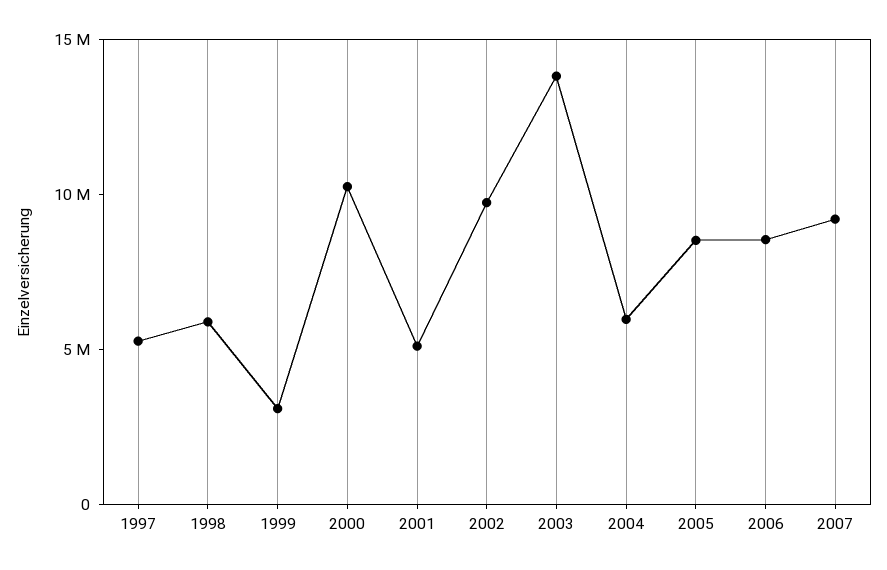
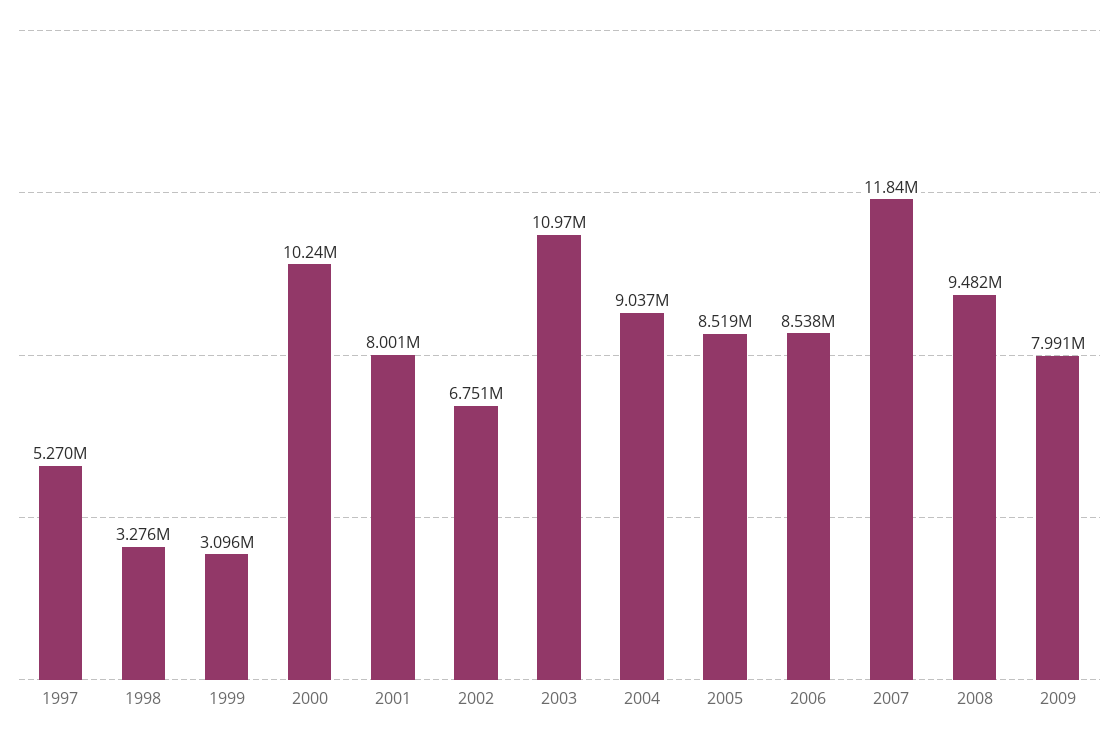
1998: 6000000 -> 3276000
2001: 5000000 -> 8001000
2002: 10000000 -> 6751000
2003: 14000000 -> 10970000
2004: 6000000 -> 9037000
2007: 9000000 -> 11840000
2008: none -> 9482000
2009: none -> 7991000

